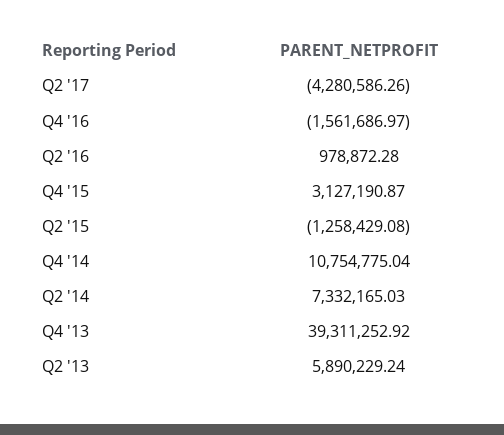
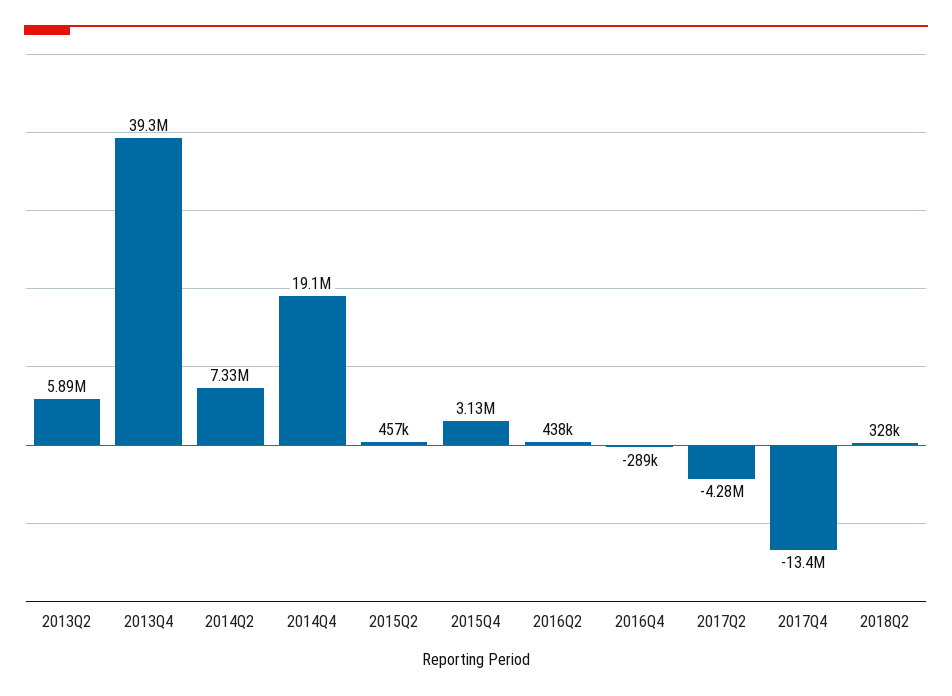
Q4 '16: -1561686.97 -> -289000
Q2 '16: 978872.28 -> 438000
Q2 '15: -1258429.08 -> 457000
Q4 '14: 10754775.04 -> 19100000
2017Q4: none -> -13400000
2018Q2: none -> 328000

